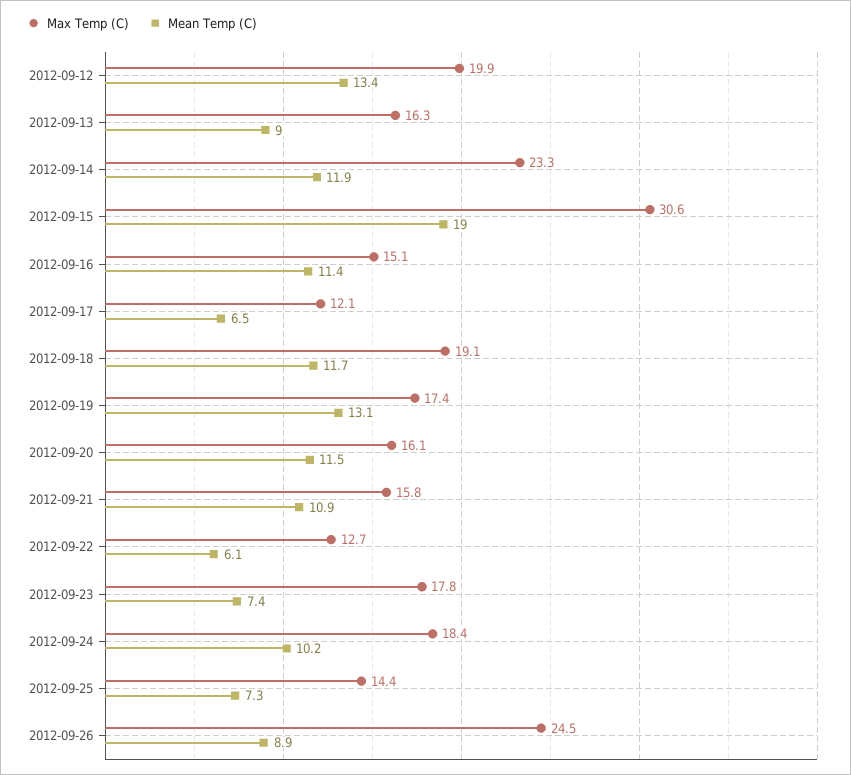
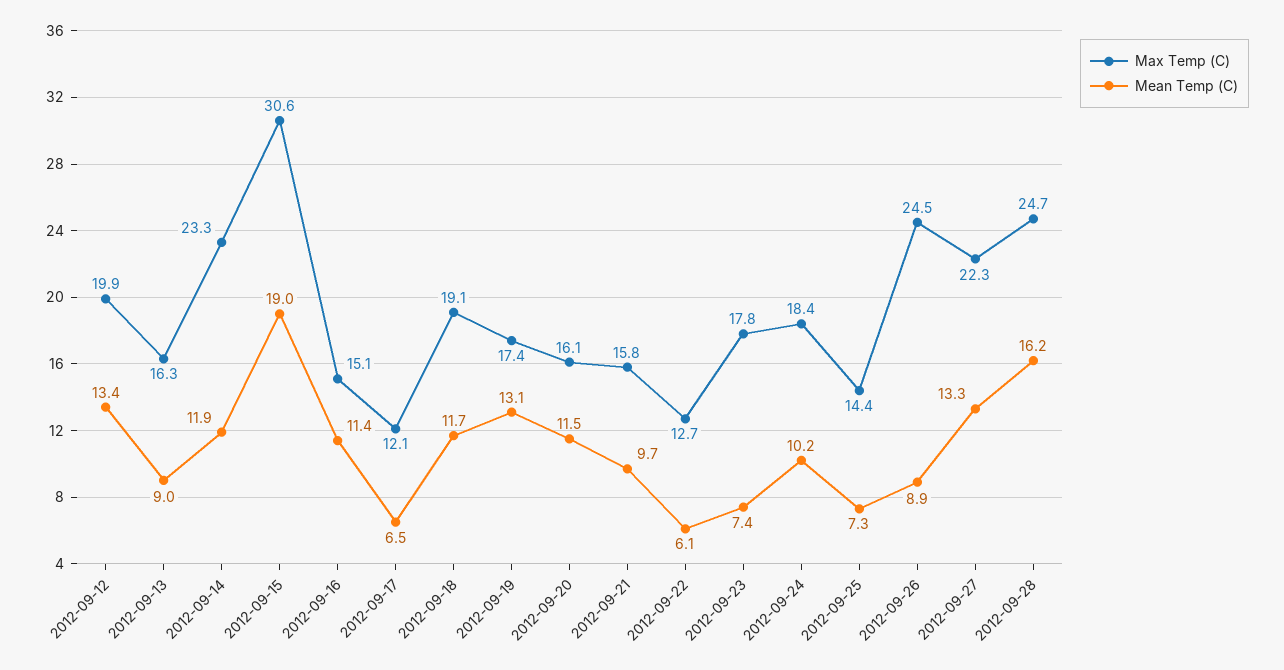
Mean Temp (C), 2012-09-21: 10.9 -> 9.7
Max Temp (C), 2012-09-27: none -> 22.3
Mean Temp (C), 2012-09-27: none -> 13.3
Max Temp (C), 2012-09-28: none -> 24.7
Mean Temp (C), 2012-09-28: none -> 16.2

